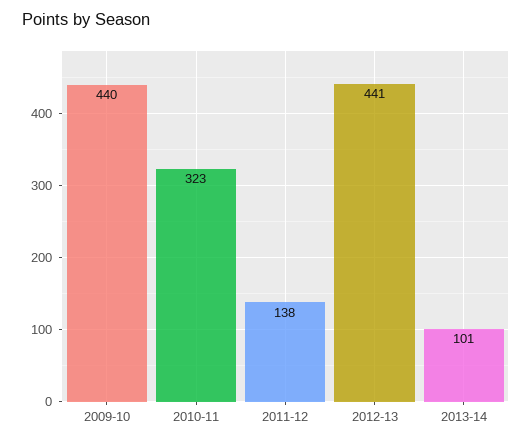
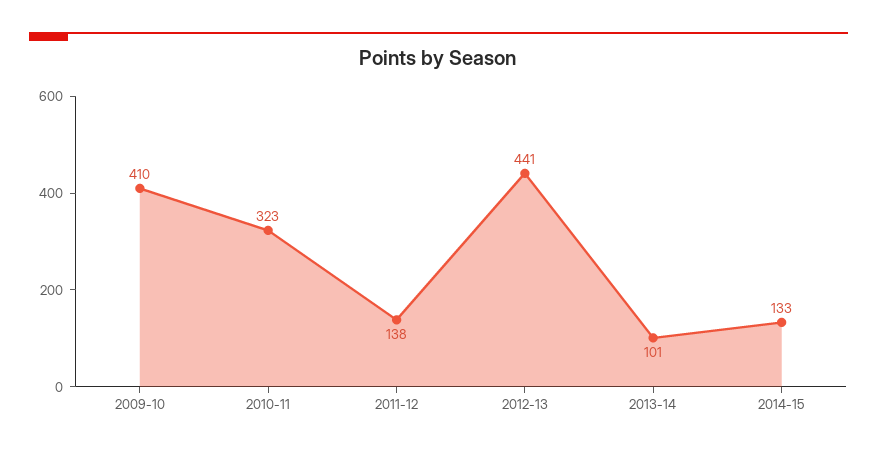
2009-10: 440 -> 410
2014-15: none -> 133

